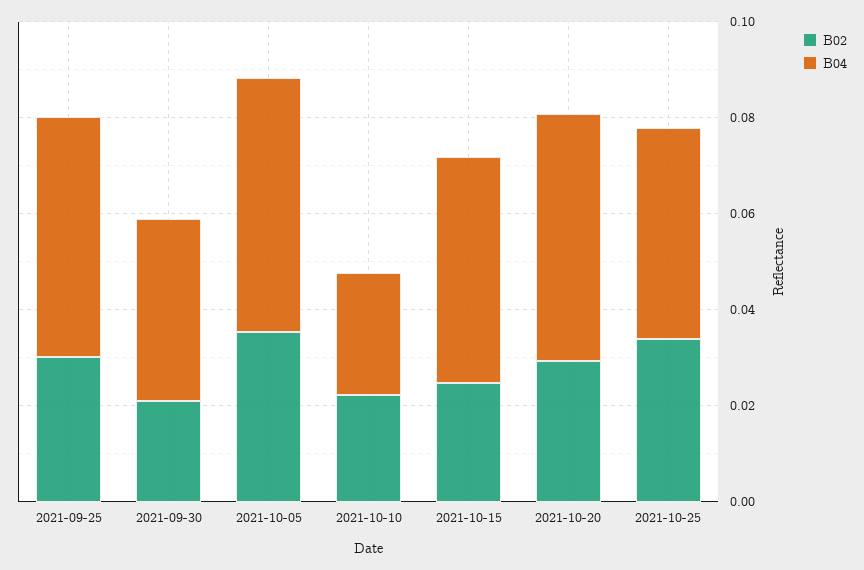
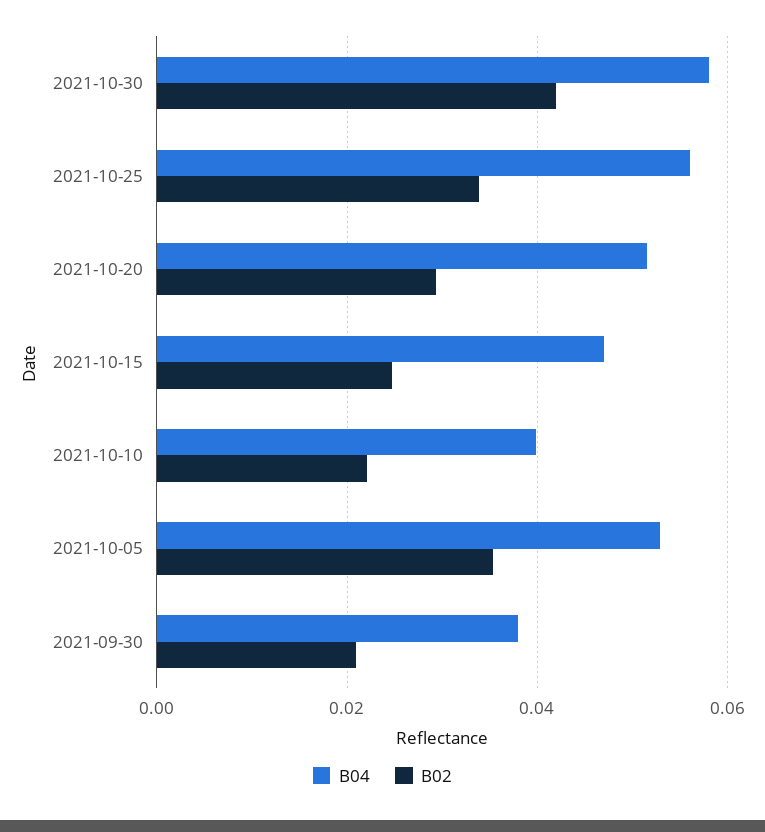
B02, 2021-09-25: 0.03 -> none
B04, 2021-09-25: 0.05 -> none
B04, 2021-10-10: 0.025 -> 0.04
B04, 2021-10-25: 0.045 -> 0.056
B04, 2021-10-30: none -> 0.058
B02, 2021-10-30: none -> 0.042

